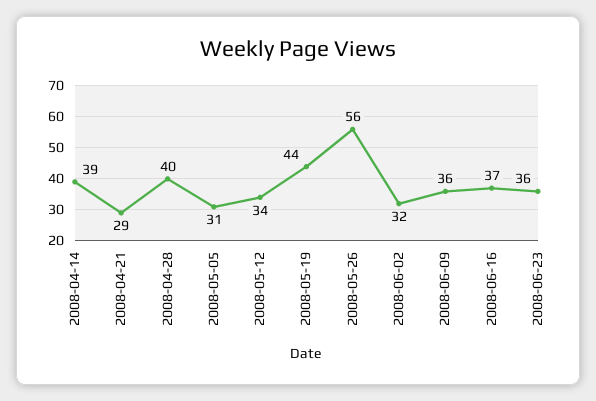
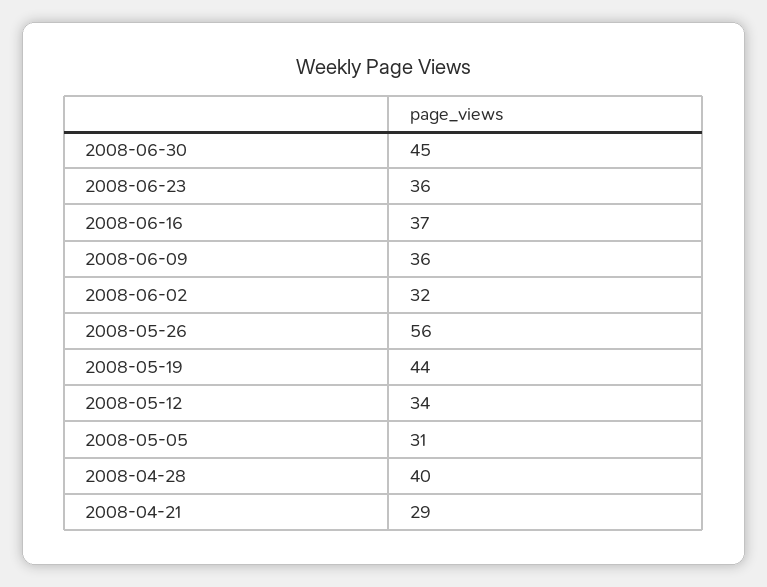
2008-04-14: 39 -> none
2008-06-30: none -> 45

